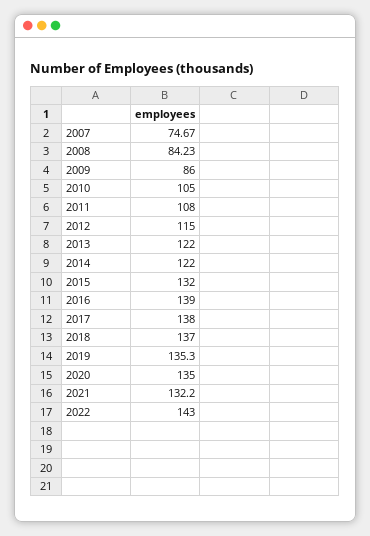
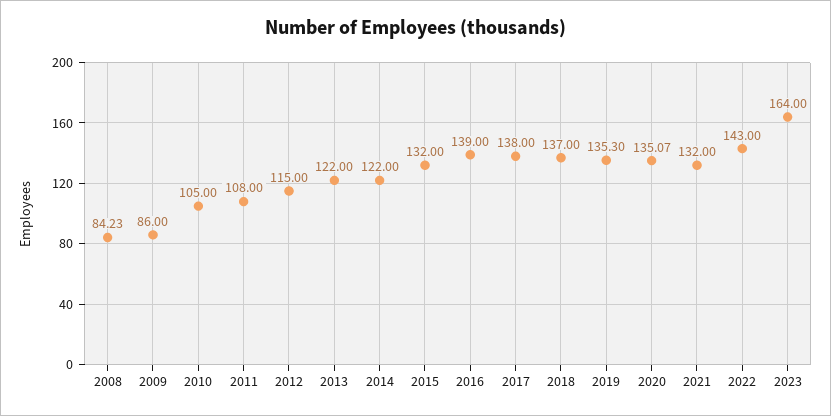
2007: 74.67 -> none
2020: 135 -> 135.07
2021: 132.2 -> 132
2023: none -> 164

